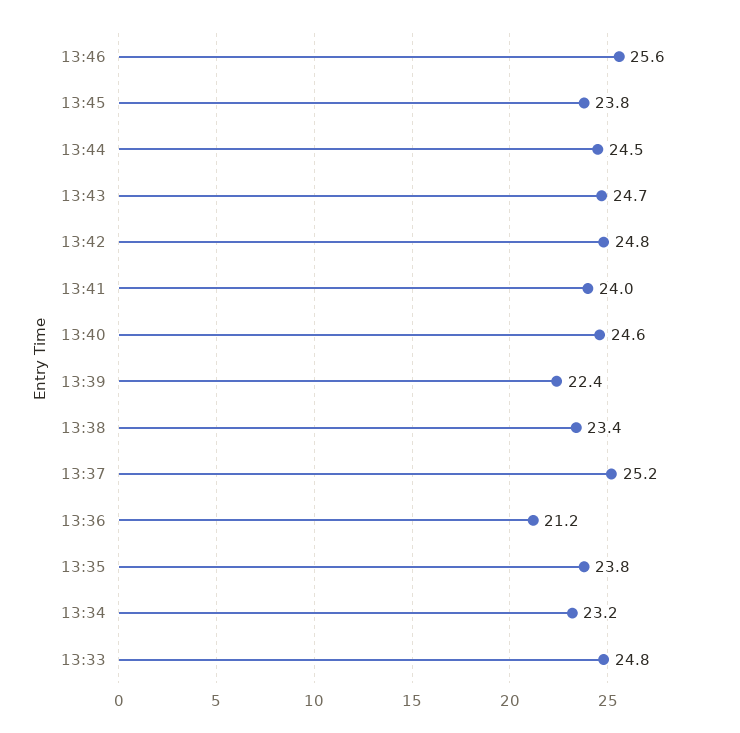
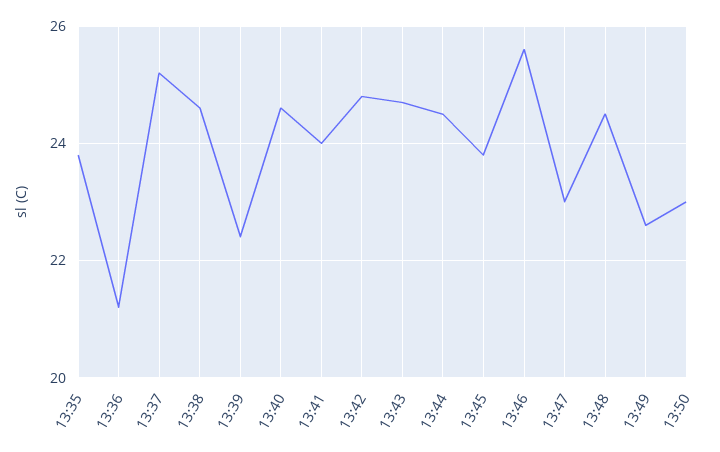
13:38: 23.4 -> 24.5
13:34: 23.2 -> none
13:33: 24.8 -> none
13:47: none -> 23
13:48: none -> 24.5
13:49: none -> 22.5
13:50: none -> 23

